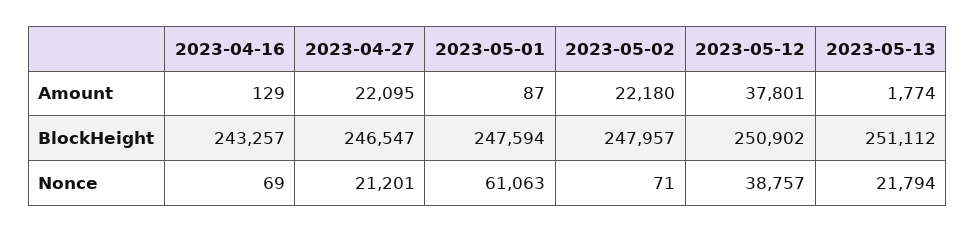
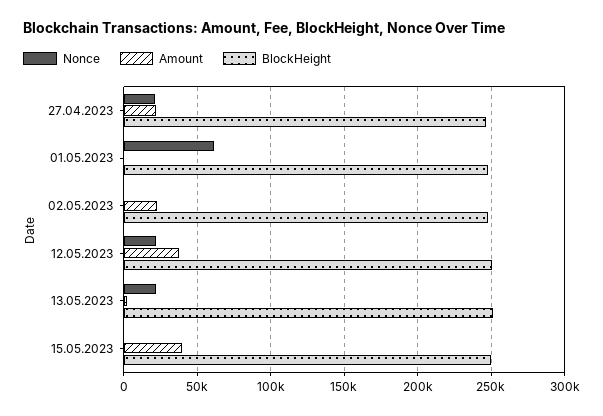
Amount, 2023-04-16: 129 -> none
BlockHeight, 2023-04-16: 243257 -> none
Nonce, 2023-04-16: 69 -> none
Nonce, 2023-05-12: 38757 -> 20000
Nonce, 15.05.2023: none -> 0
Amount, 15.05.2023: none -> 40000
BlockHeight, 15.05.2023: none -> 250000

